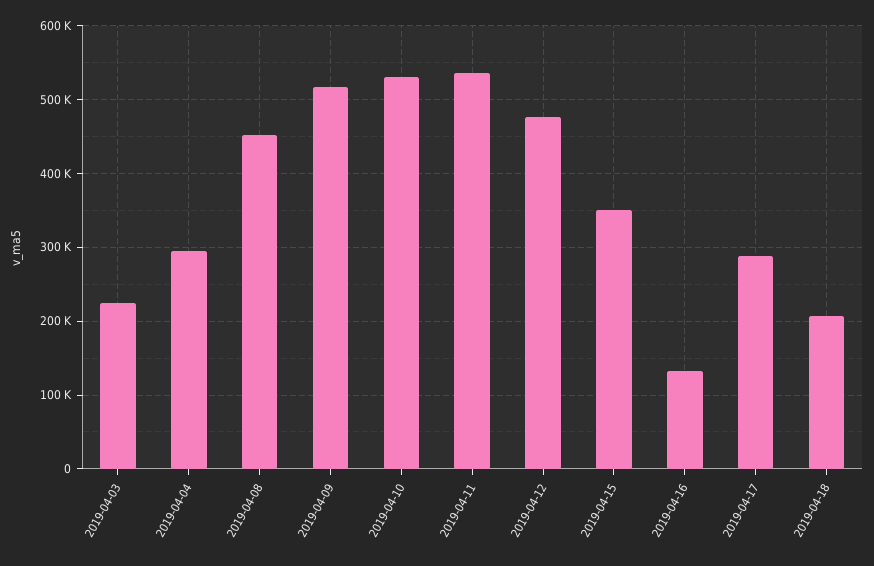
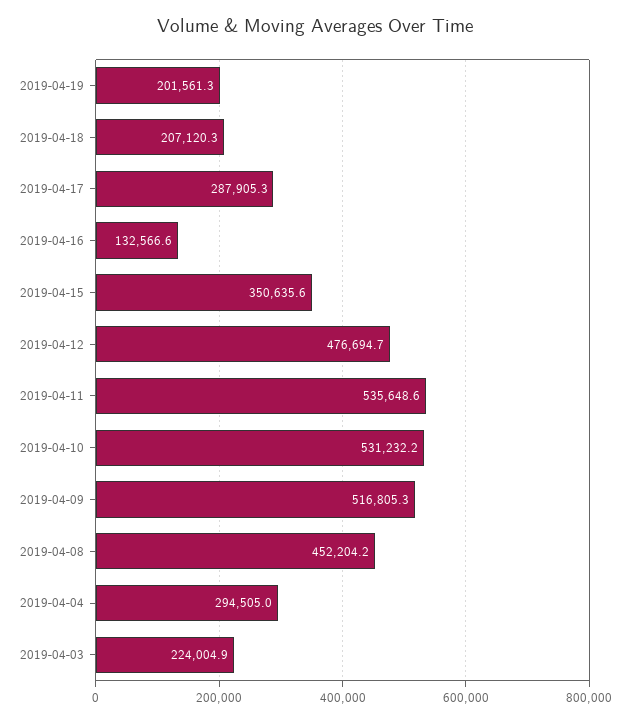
2019-04-19: none -> 201561.3

